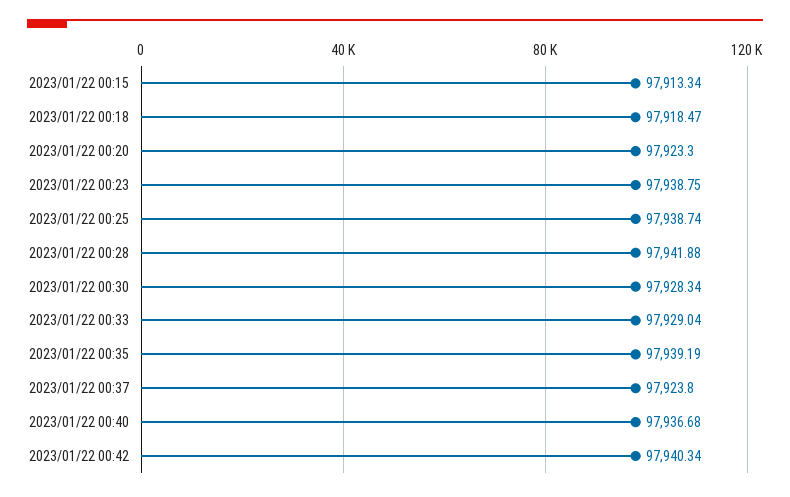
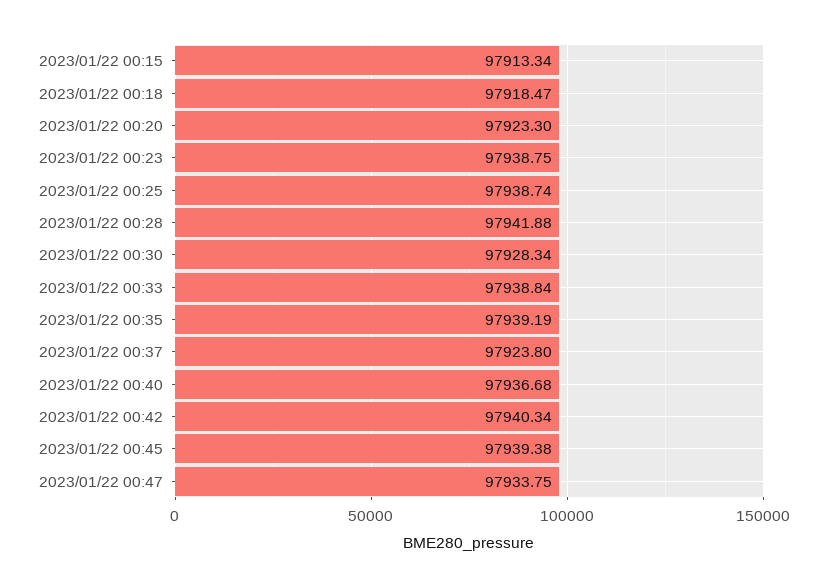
2023/01/22 00:33: 97929.04 -> 97938.84
2023/01/22 00:45: none -> 97939.38
2023/01/22 00:47: none -> 97933.75

